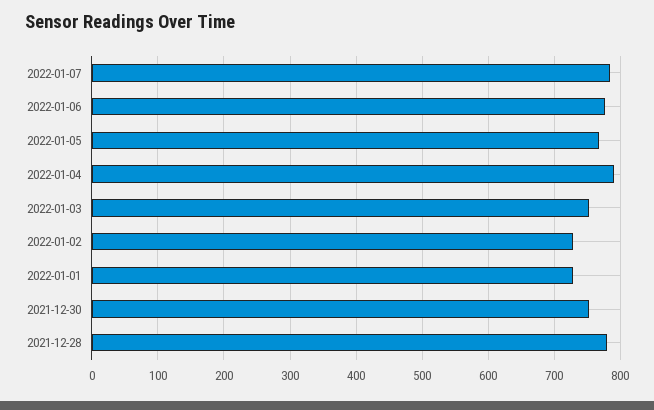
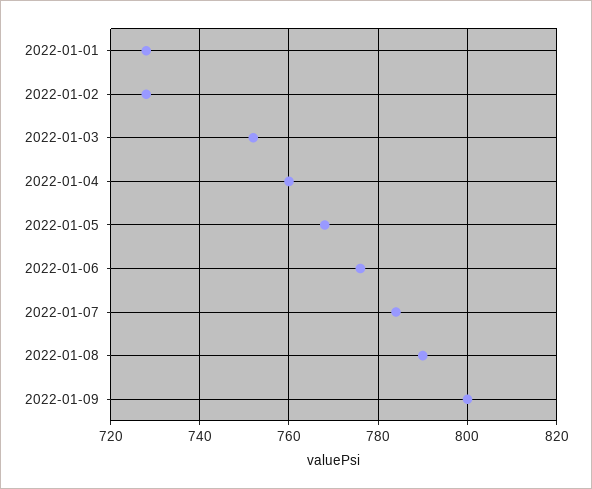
2022-01-04: 790 -> 760
2021-12-30: 750 -> none
2021-12-28: 780 -> none
2022-01-08: none -> 790
2022-01-09: none -> 800

